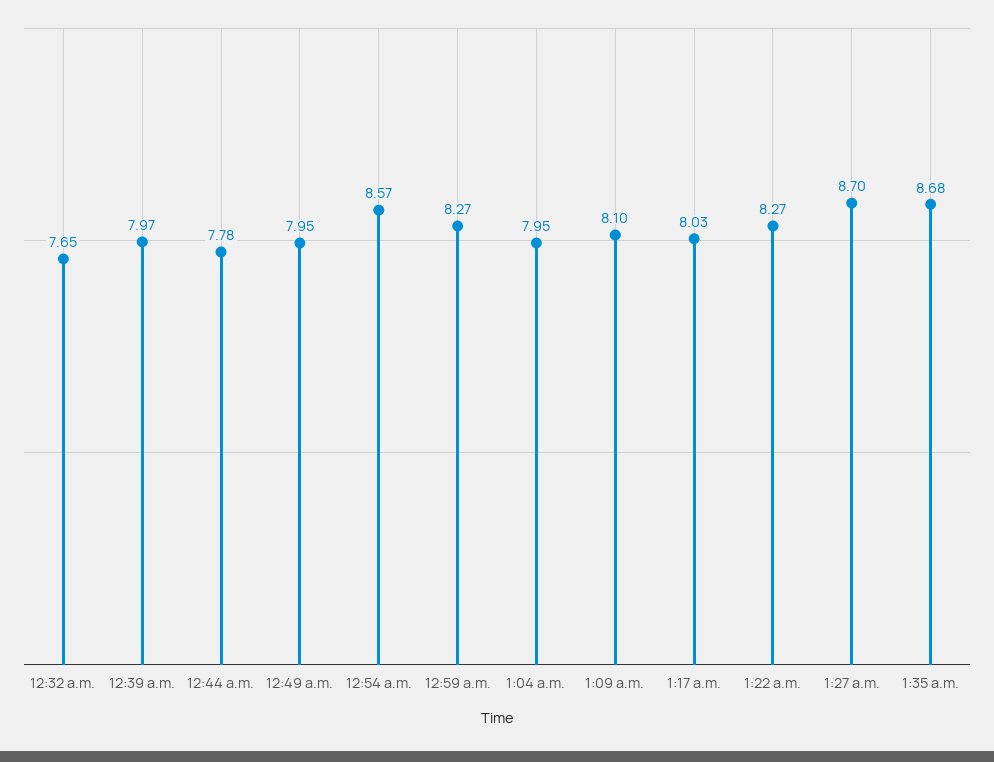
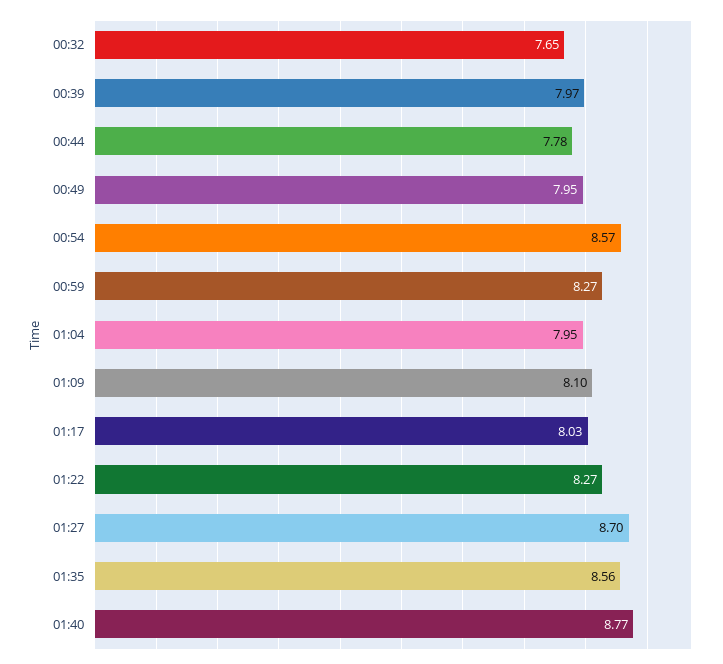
1:35 a.m.: 8.68 -> 8.56
01:40: none -> 8.77

